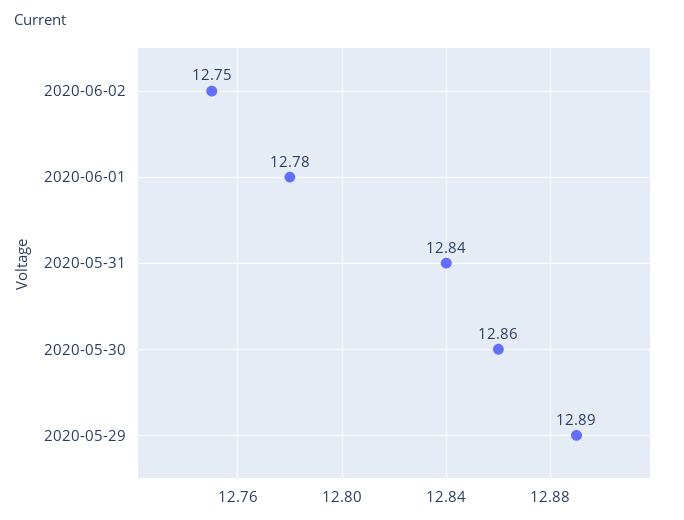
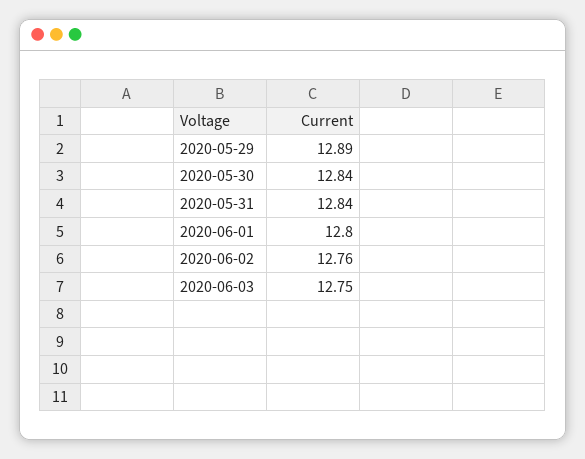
2020-06-02: 12.75 -> 12.76
2020-06-01: 12.78 -> 12.8
2020-05-30: 12.86 -> 12.84
2020-06-03: none -> 12.75

